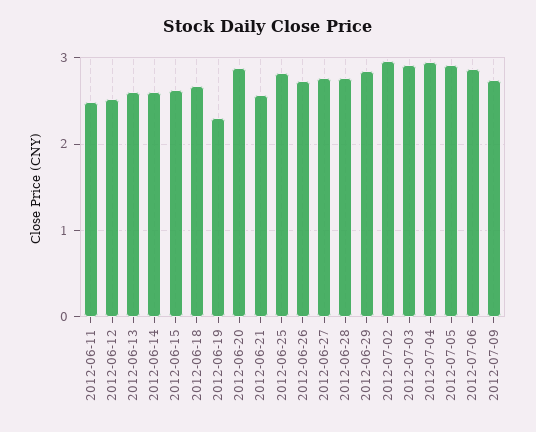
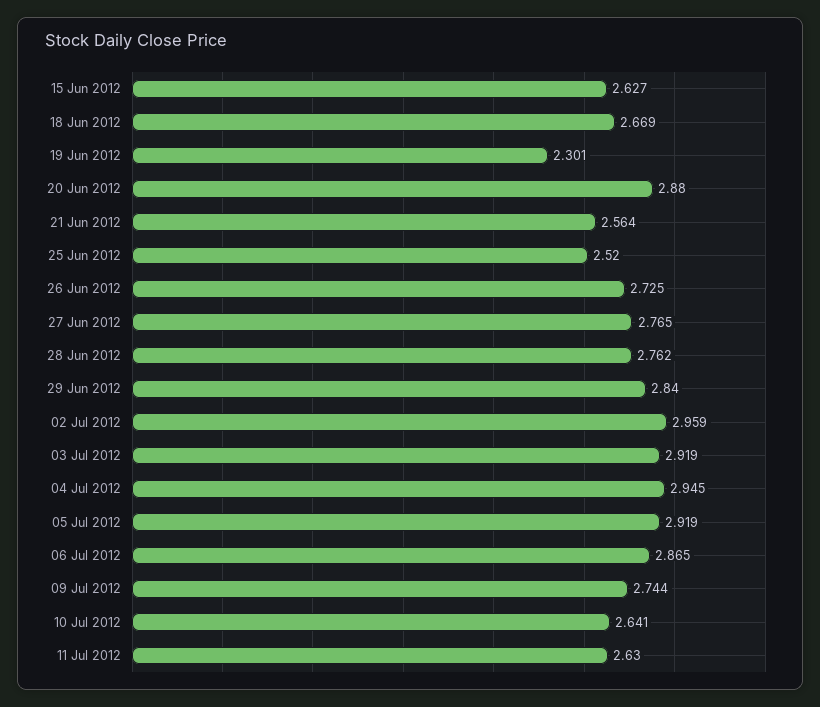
2012-06-11: 2.5 -> none
2012-06-12: 2.5 -> none
2012-06-13: 2.6 -> none
2012-06-14: 2.6 -> none
2012-06-25: 2.8 -> 2.52
10 Jul 2012: none -> 2.641
11 Jul 2012: none -> 2.63

